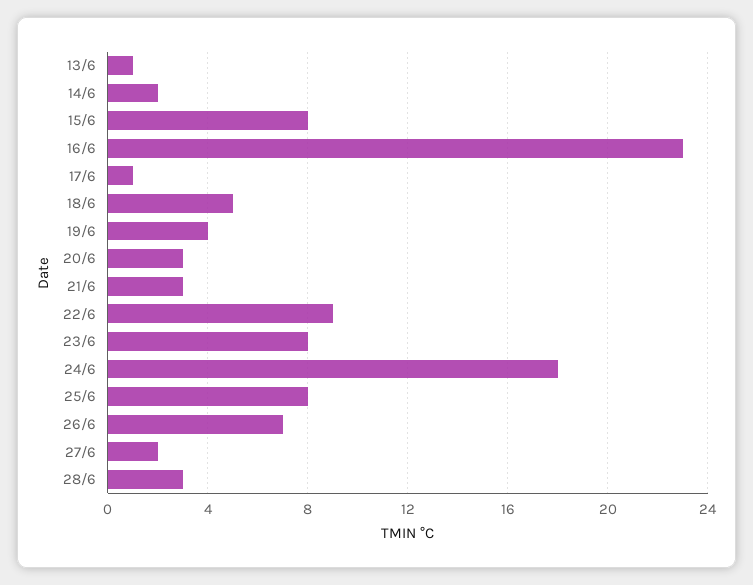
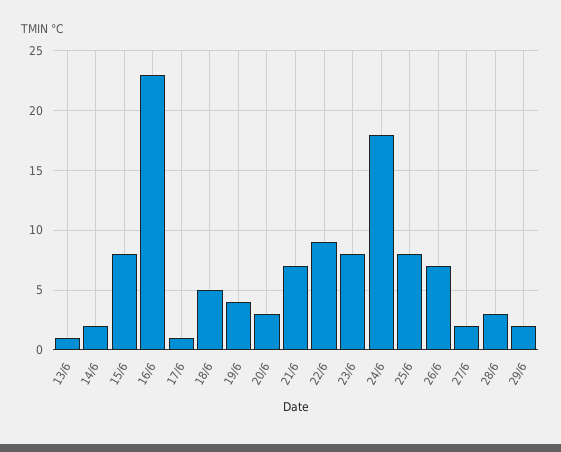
21/6: 3 -> 7
29/6: none -> 2

